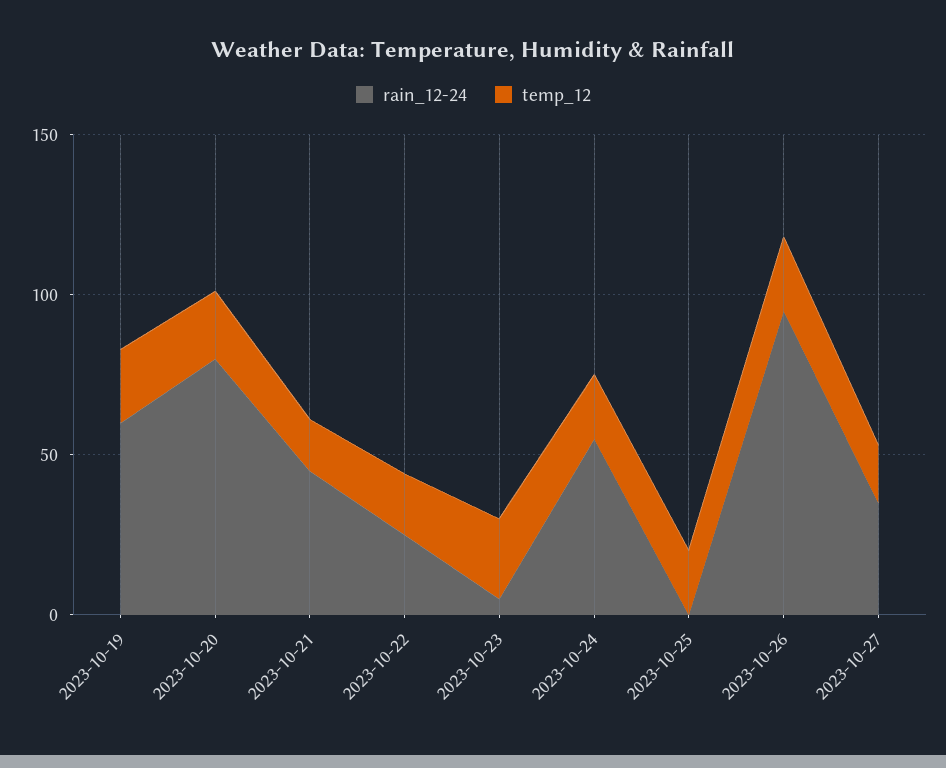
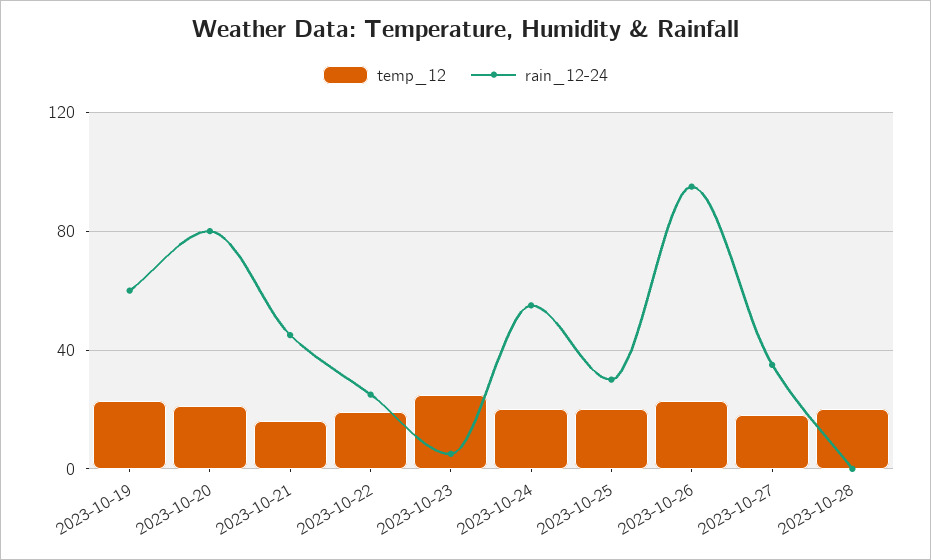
rain_12-24, 2023-10-25: 0 -> 30
temp_12, 2023-10-28: none -> 20
rain_12-24, 2023-10-28: none -> 0

